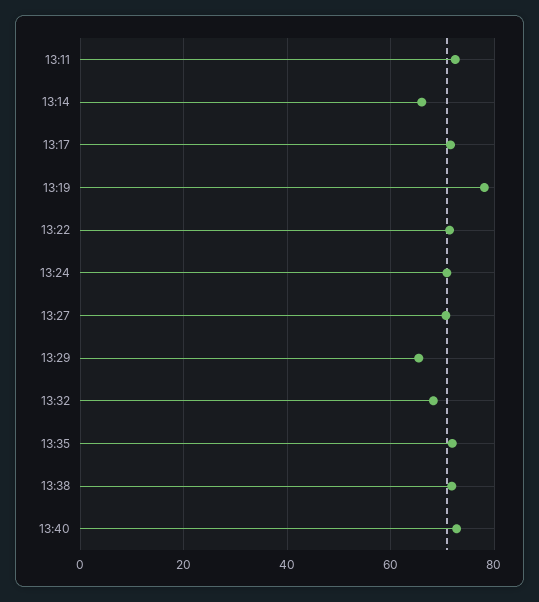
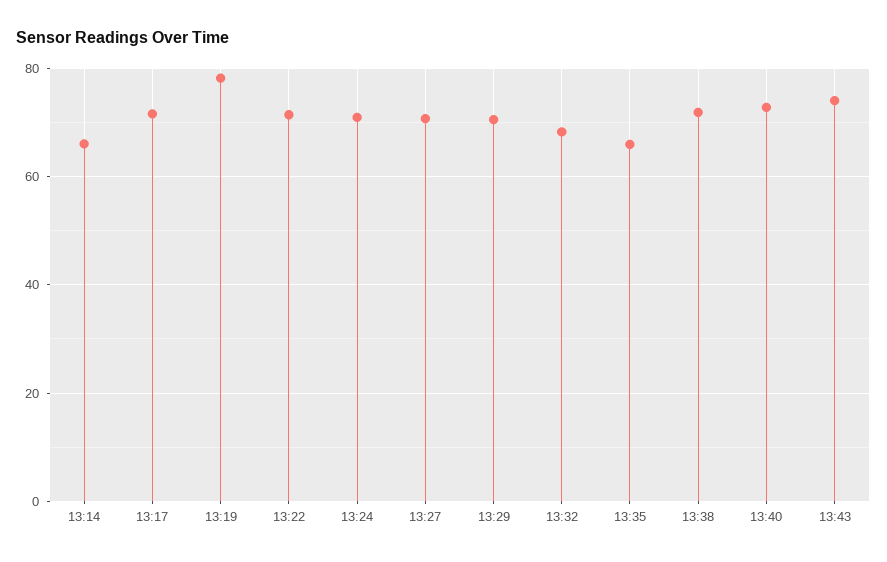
13:11: 72 -> none
13:29: 66 -> 70
13:35: 72 -> 66
13:43: none -> 74

